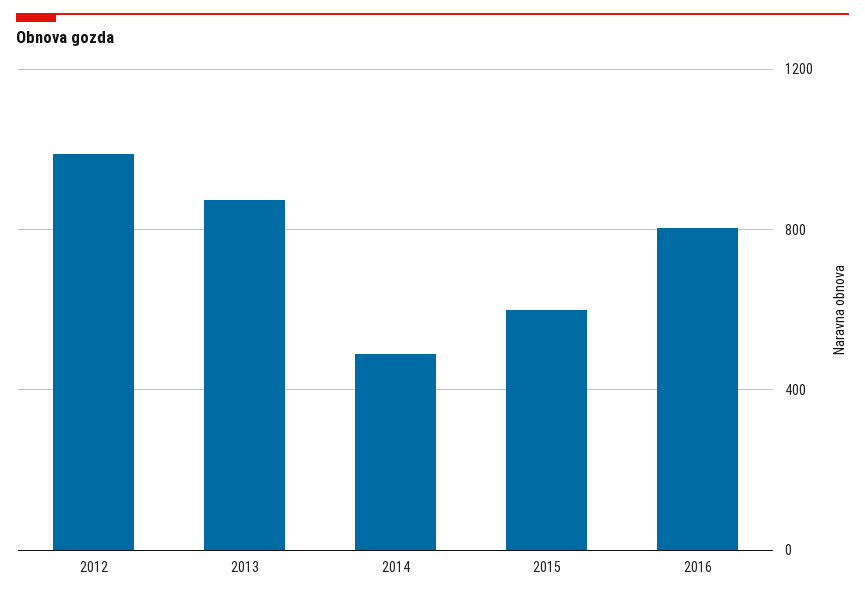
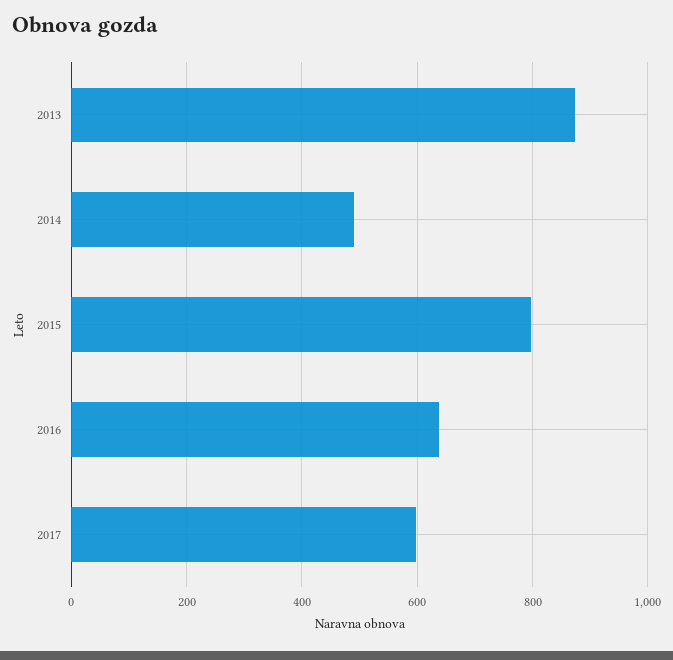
2012: 1000 -> none
2015: 600 -> 800
2016: 800 -> 640
2017: none -> 600

